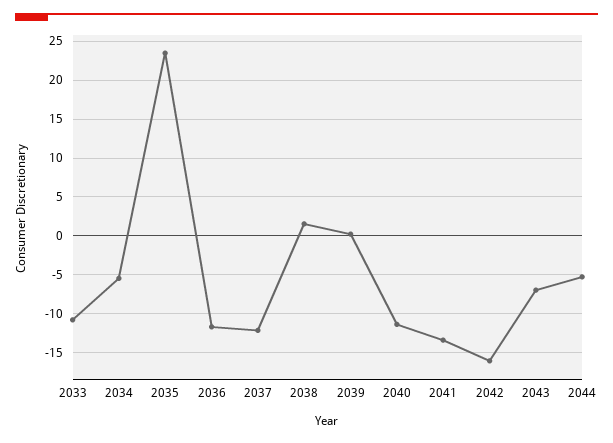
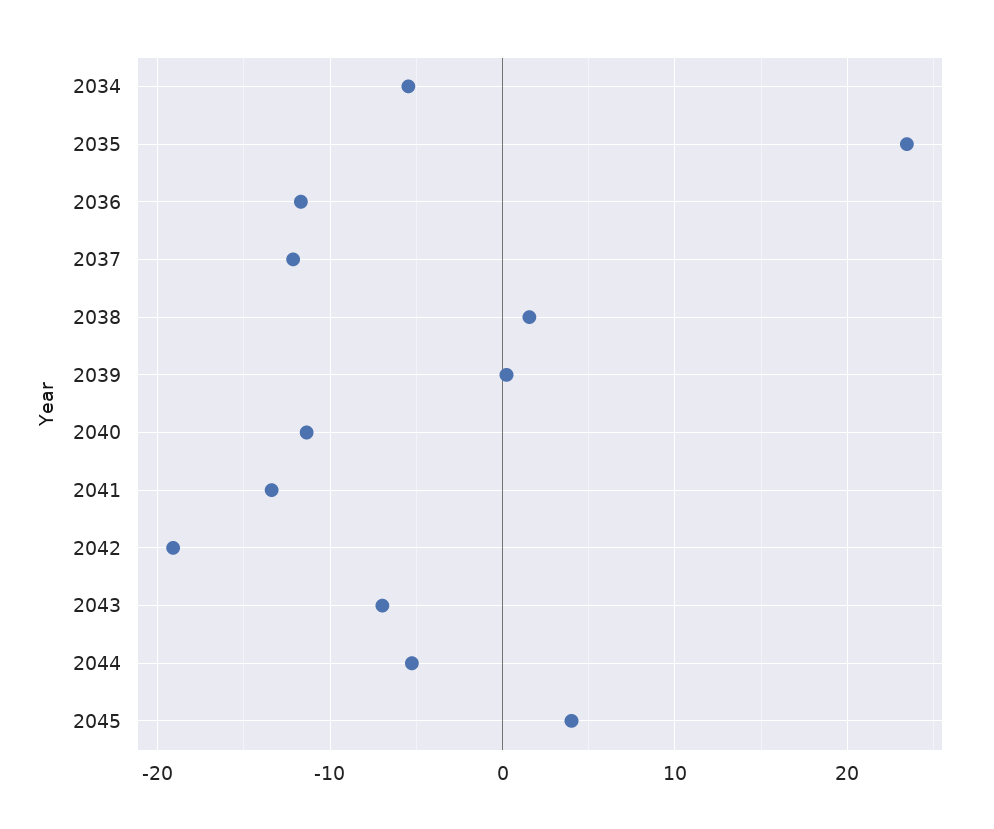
2033: -11 -> none
2042: -16 -> -19
2045: none -> 4

